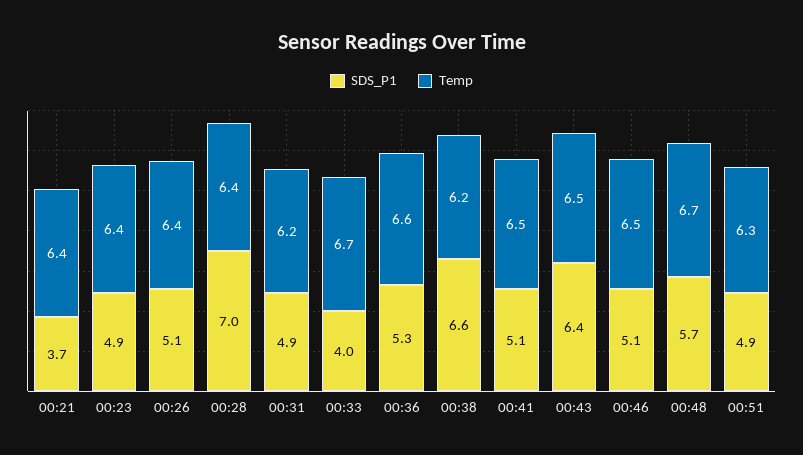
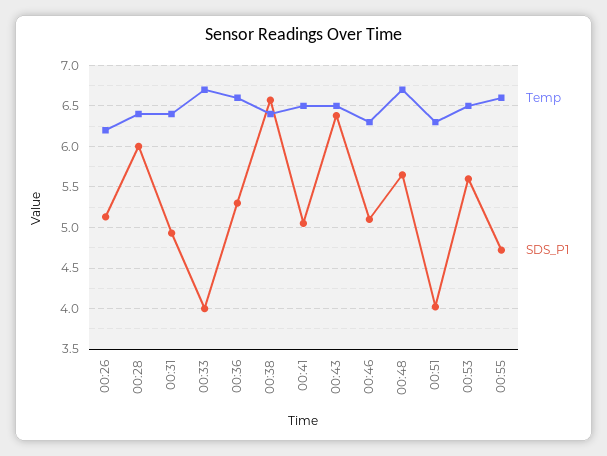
SDS_P1, 00:21: 3.7 -> none
Temp, 00:21: 6.4 -> none
SDS_P1, 00:23: 4.9 -> none
Temp, 00:23: 6.4 -> none
Temp, 00:26: 6.4 -> 6.2
SDS_P1, 00:28: 7 -> 6
Temp, 00:31: 6.2 -> 6.4
Temp, 00:38: 6.2 -> 6.4
Temp, 00:46: 6.5 -> 6.3
SDS_P1, 00:51: 4.9 -> 4
Temp, 00:53: none -> 6.5
SDS_P1, 00:53: none -> 5.6
Temp, 00:55: none -> 6.6
SDS_P1, 00:55: none -> 4.7

